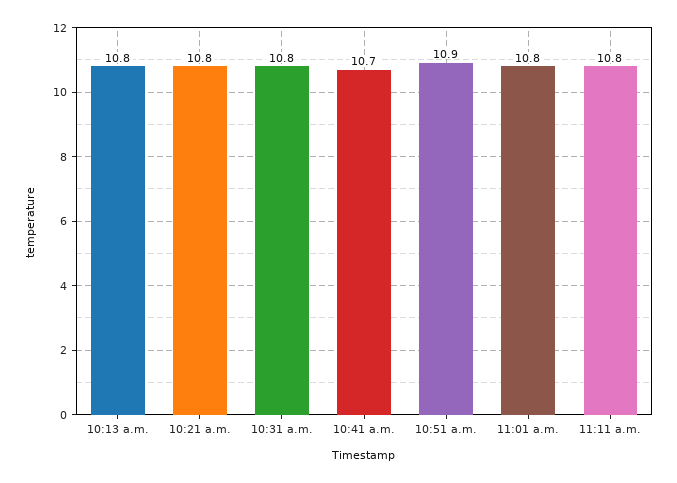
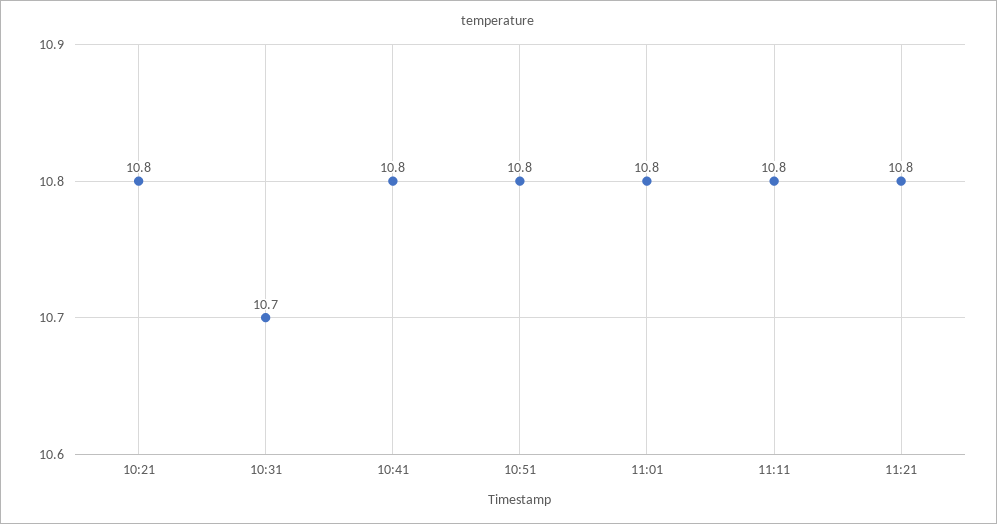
10:13 a.m.: 10.8 -> none
10:31 a.m.: 10.8 -> 10.7
10:41 a.m.: 10.7 -> 10.8
10:51 a.m.: 10.9 -> 10.8
11:21: none -> 10.8

